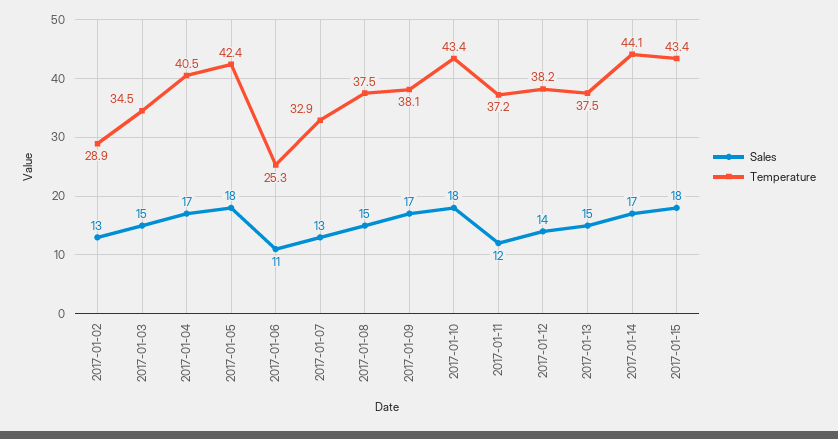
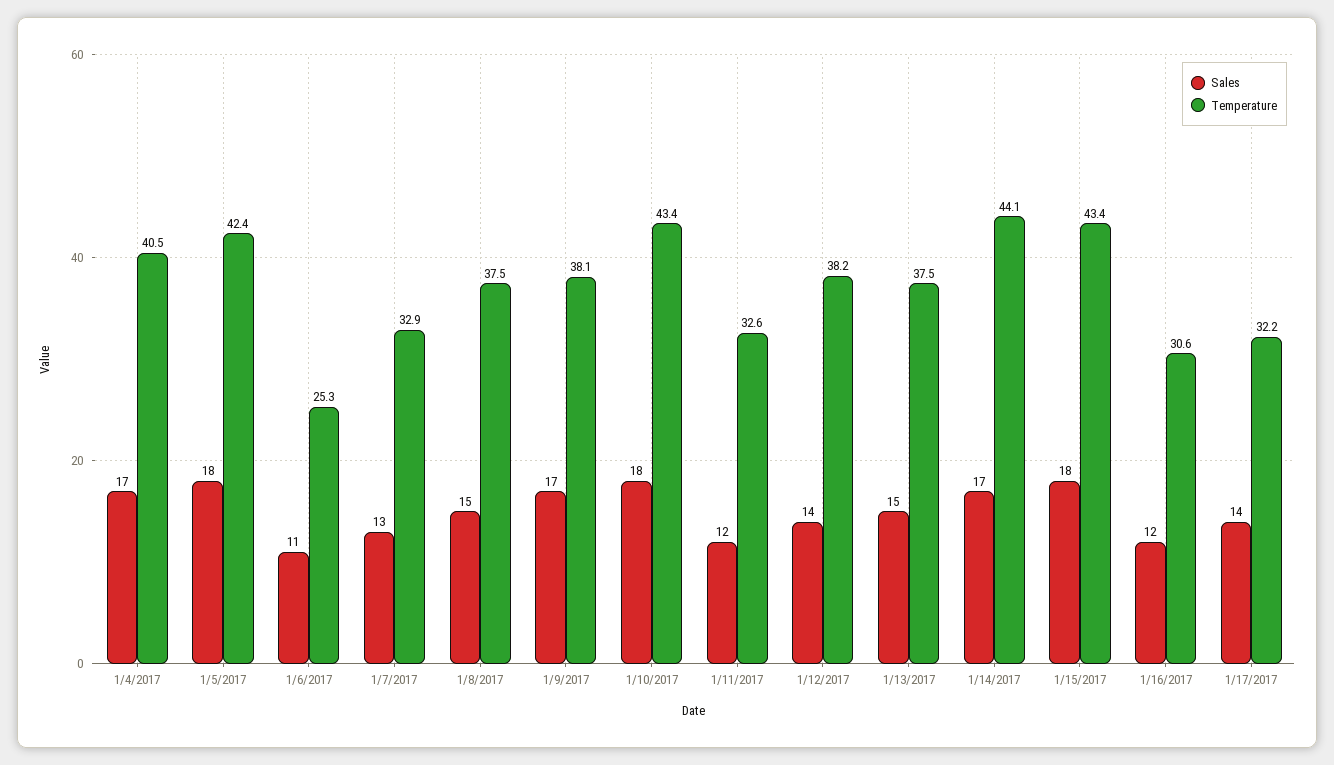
Sales, 2017-01-02: 13 -> none
Temperature, 2017-01-02: 28.9 -> none
Sales, 2017-01-03: 15 -> none
Temperature, 2017-01-03: 34.5 -> none
Temperature, 2017-01-11: 37.2 -> 32.6
Sales, 1/16/2017: none -> 12
Temperature, 1/16/2017: none -> 30.6
Sales, 1/17/2017: none -> 14
Temperature, 1/17/2017: none -> 32.2

